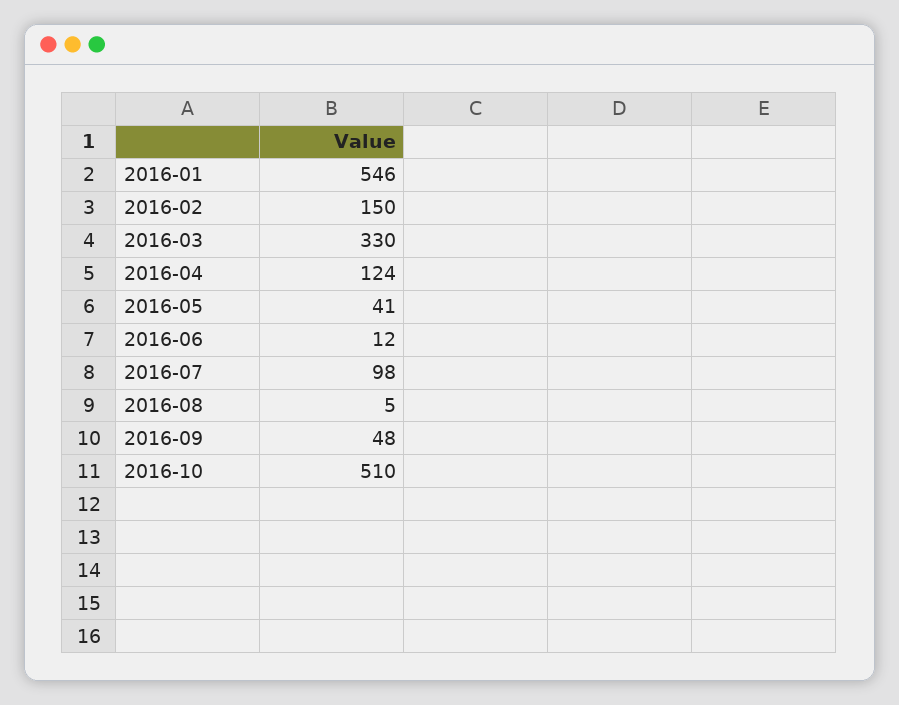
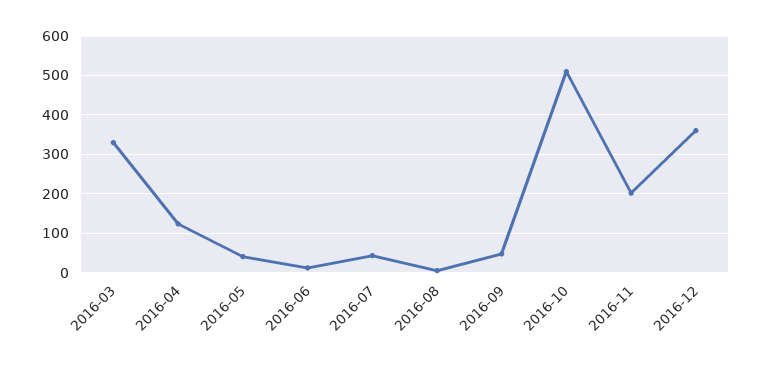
2016-01: 546 -> none
2016-02: 150 -> none
2016-07: 98 -> 40
2016-11: none -> 200
2016-12: none -> 360

